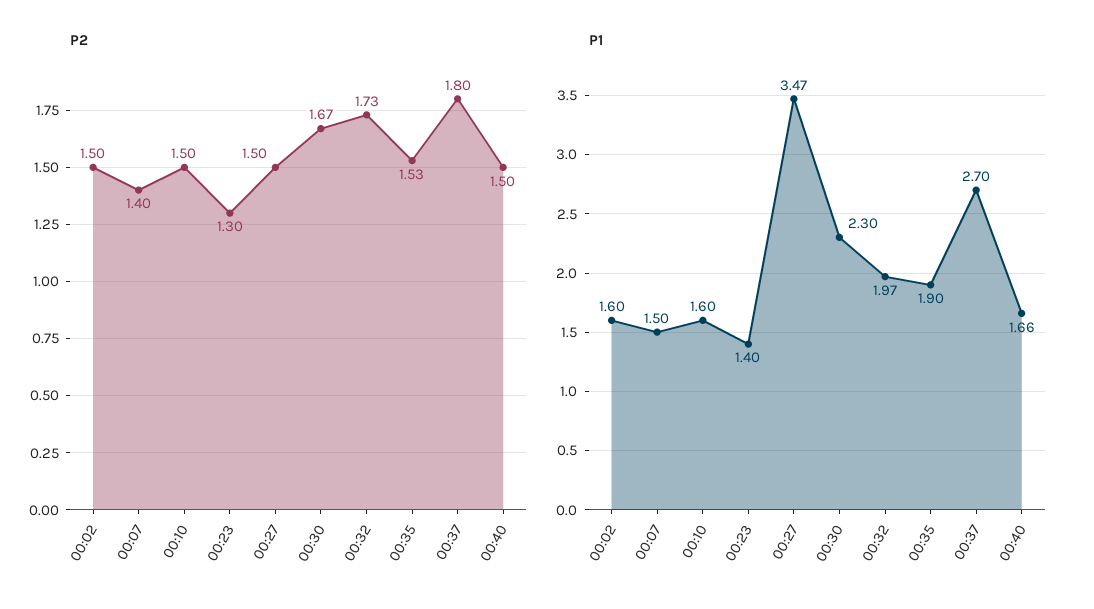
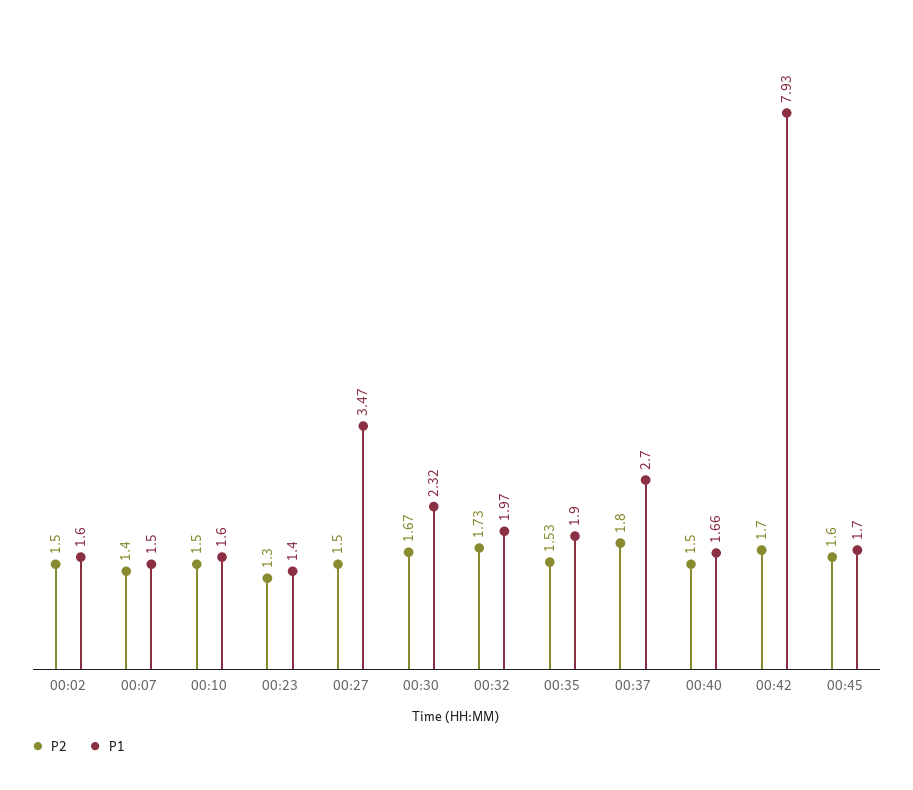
P1, 00:30: 2.3 -> 2.32
P2, 00:42: none -> 1.7
P1, 00:42: none -> 7.93
P2, 00:45: none -> 1.6
P1, 00:45: none -> 1.7

